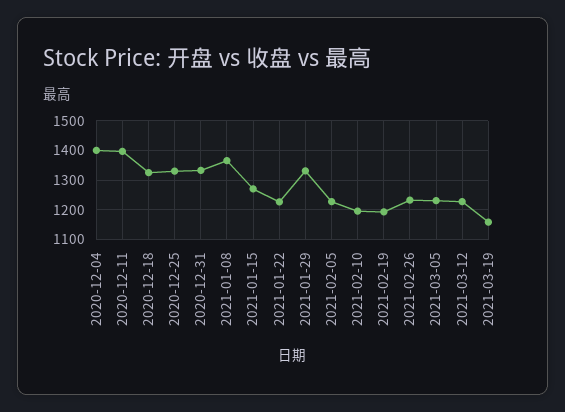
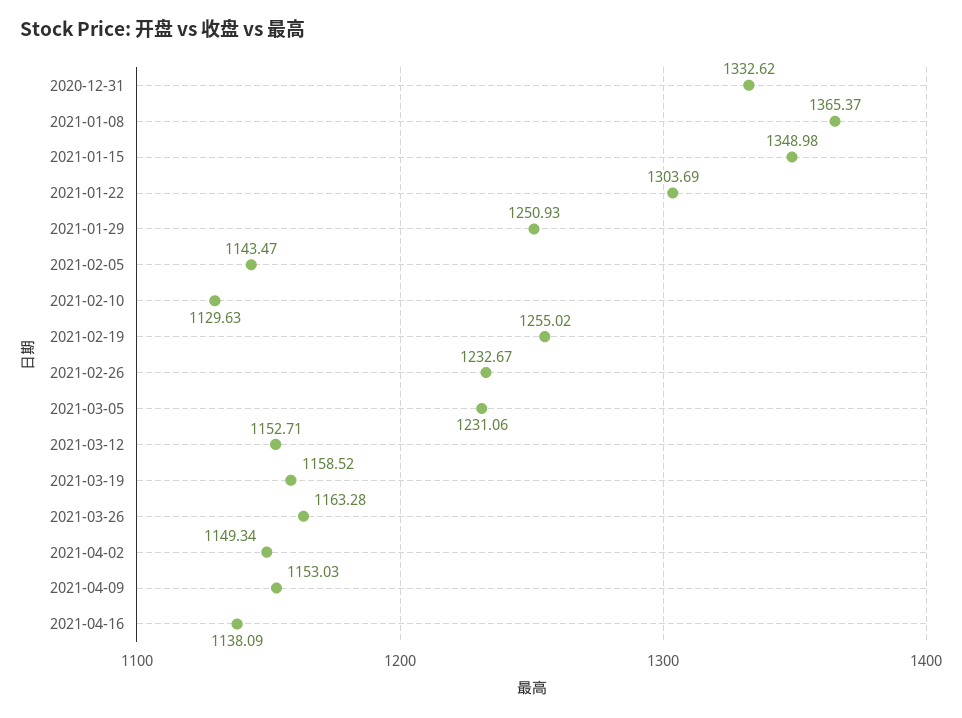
2020-12-04: 1400 -> none
2020-12-11: 1400 -> none
2020-12-18: 1325 -> none
2020-12-25: 1325 -> none
2021-01-15: 1275 -> 1348.98
2021-01-22: 1225 -> 1303.69
2021-01-29: 1325 -> 1250.93
2021-02-05: 1225 -> 1143.47
2021-02-10: 1200 -> 1129.63
2021-02-19: 1200 -> 1255.02
2021-03-12: 1225 -> 1152.71
2021-03-26: none -> 1163.28
2021-04-02: none -> 1149.34
2021-04-09: none -> 1153.03
2021-04-16: none -> 1138.09

